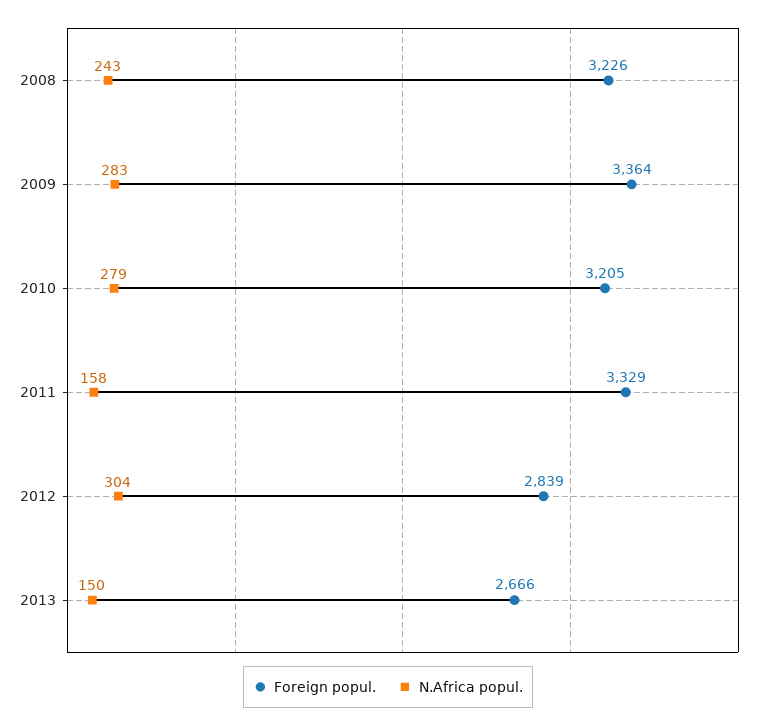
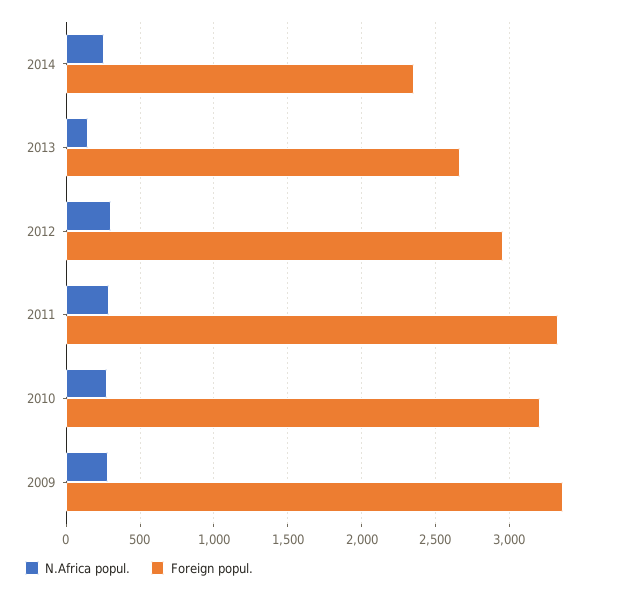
Foreign popul., 2008: 3226 -> none
N.Africa popul., 2008: 243 -> none
N.Africa popul., 2011: 158 -> 300
Foreign popul., 2012: 2839 -> 2950
N.Africa popul., 2014: none -> 250
Foreign popul., 2014: none -> 2350

